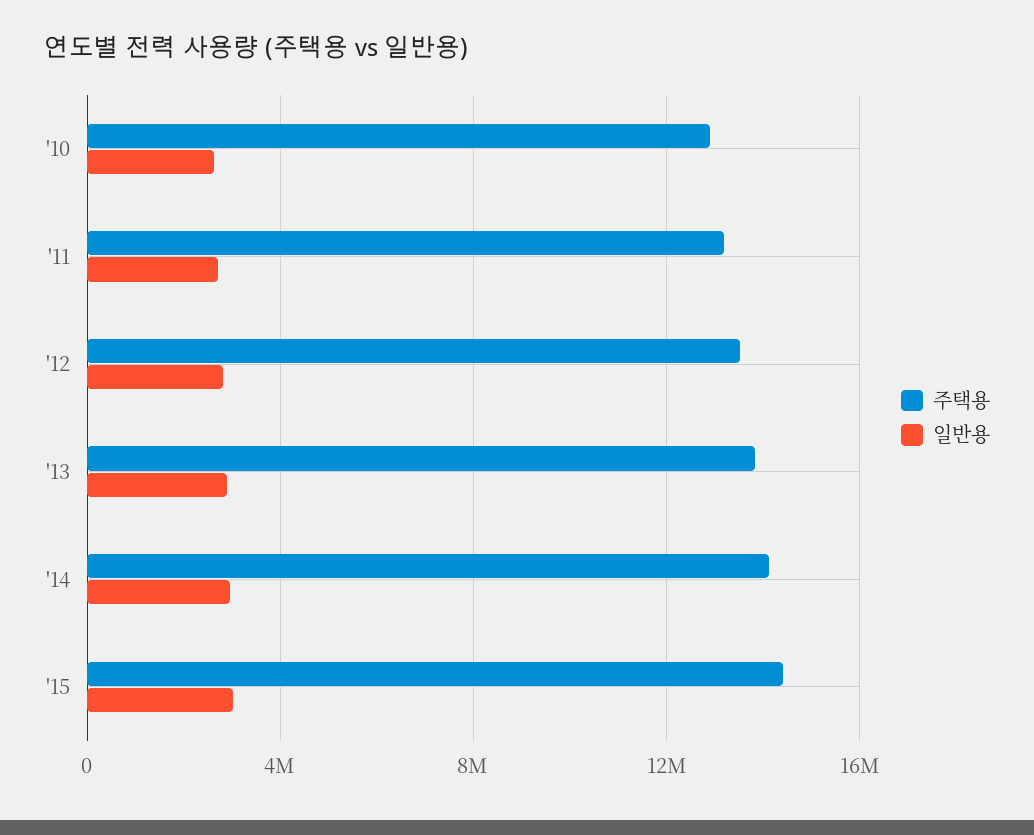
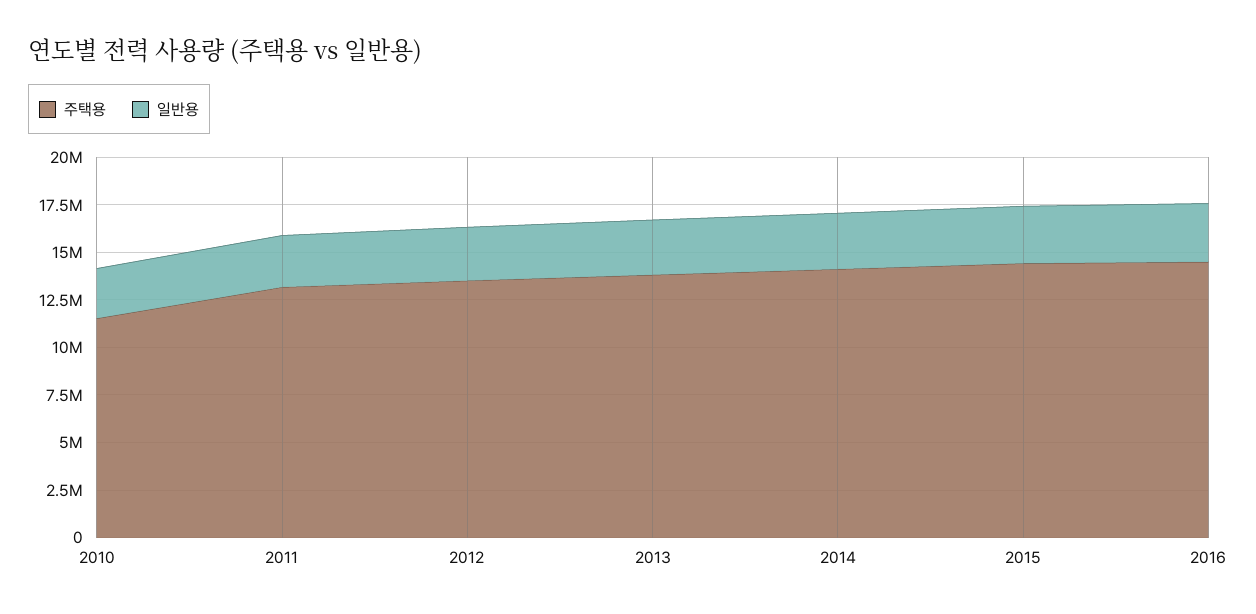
주택용, '10: 13000000 -> 11500000
주택용, 2016: none -> 14500000
일반용, 2016: none -> 3000000

